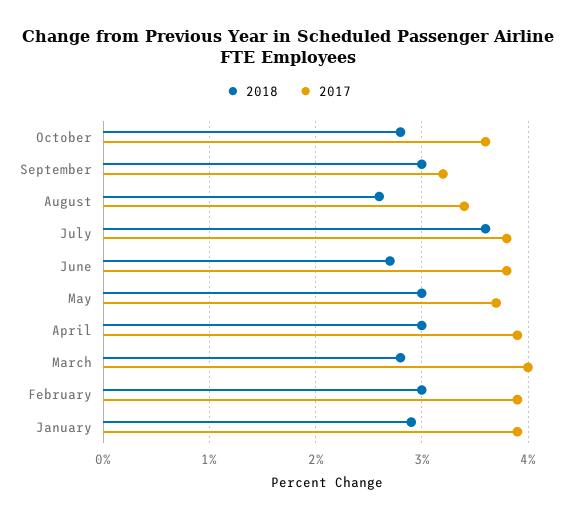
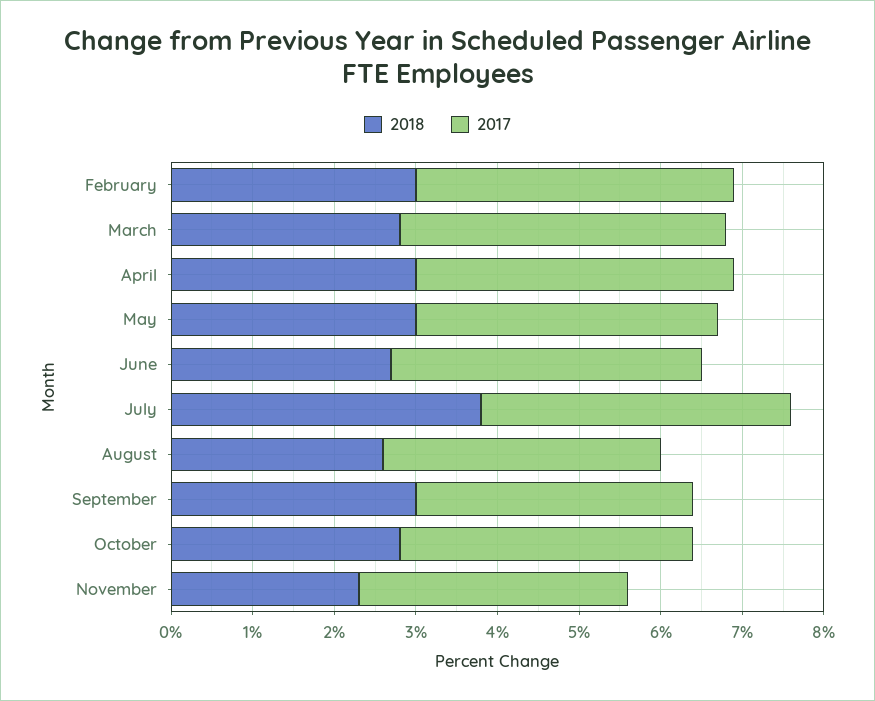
2017, September: 3.2 -> 3.4
2018, July: 3.6 -> 3.8
2018, January: 2.9 -> none
2017, January: 3.9 -> none
2018, November: none -> 2.3
2017, November: none -> 3.3

